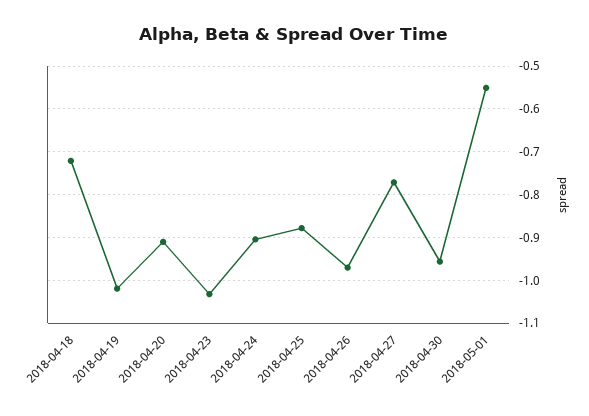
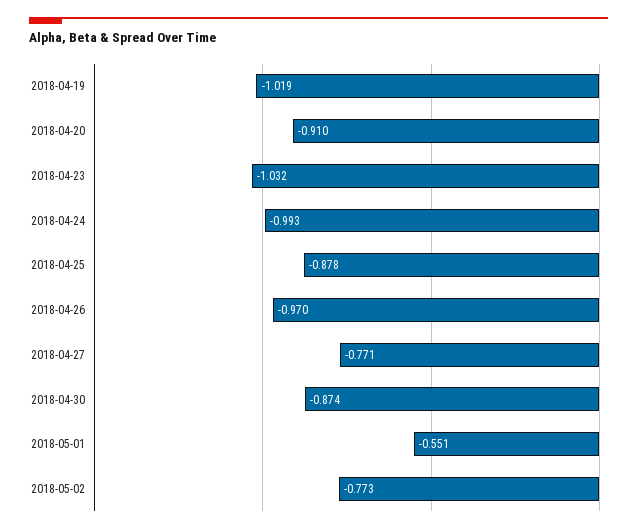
2018-04-18: -0.72 -> none
2018-04-24: -0.9 -> -0.993
2018-04-30: -0.96 -> -0.874
2018-05-02: none -> -0.773

